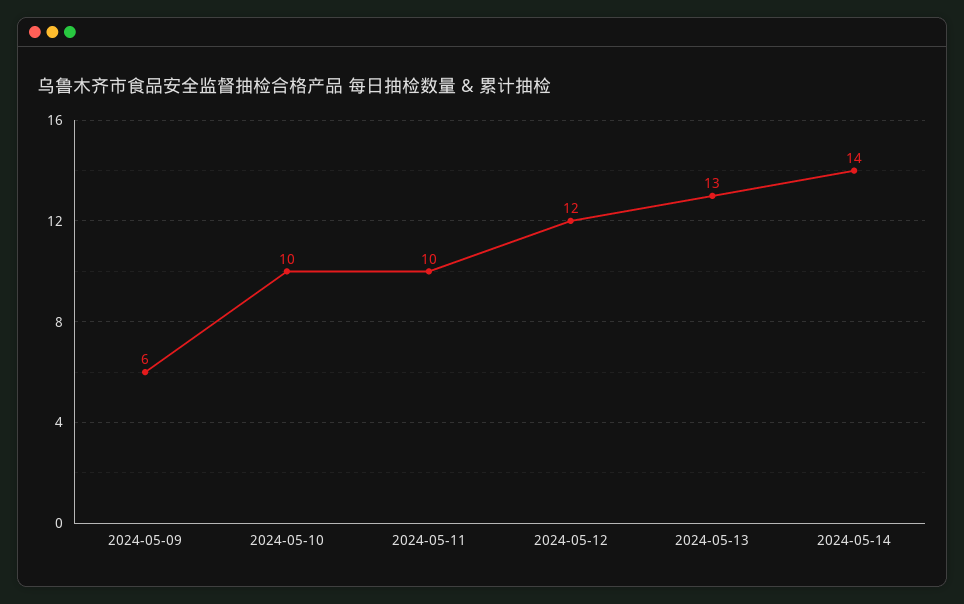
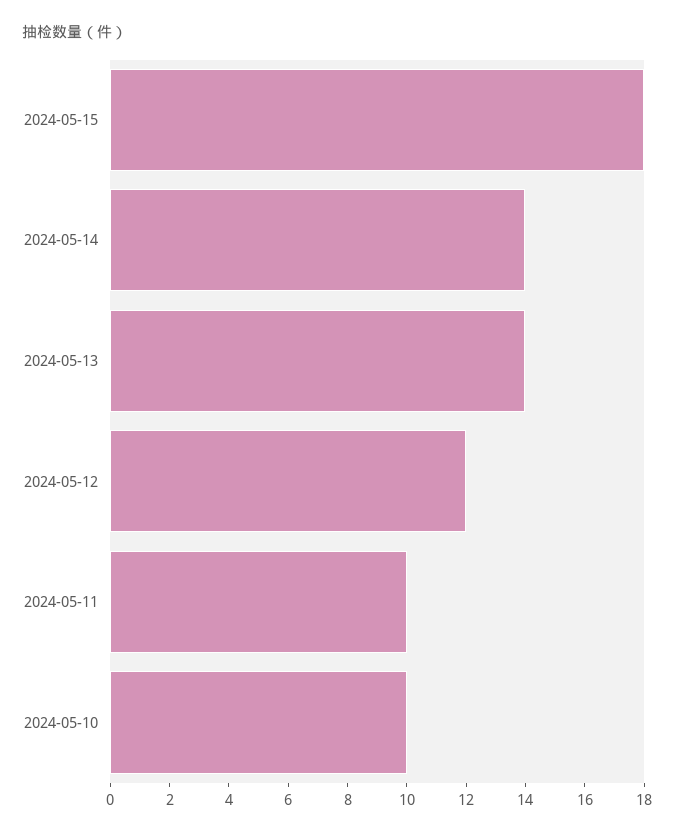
2024-05-09: 6 -> none
2024-05-13: 13 -> 14
2024-05-15: none -> 18

